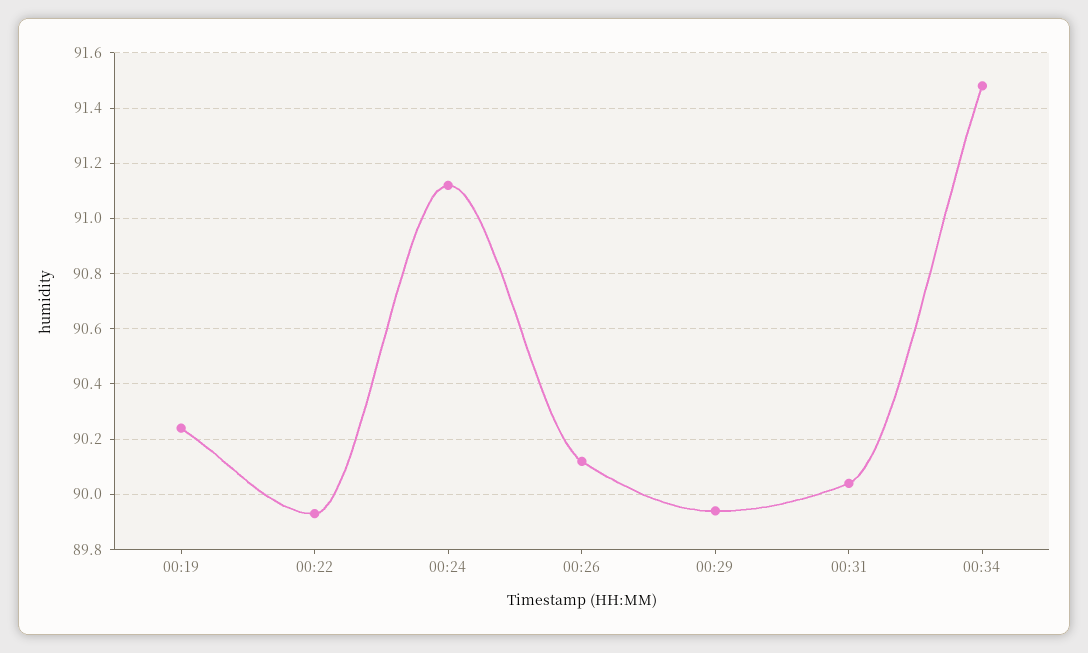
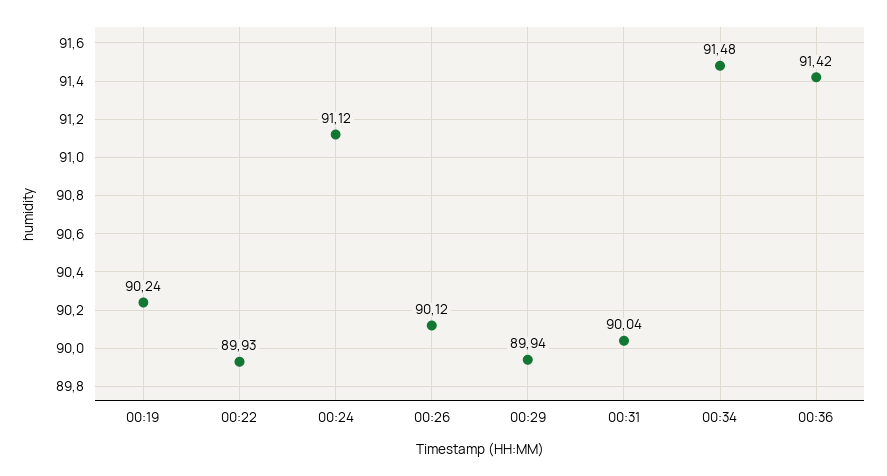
00:36: none -> 91.42

